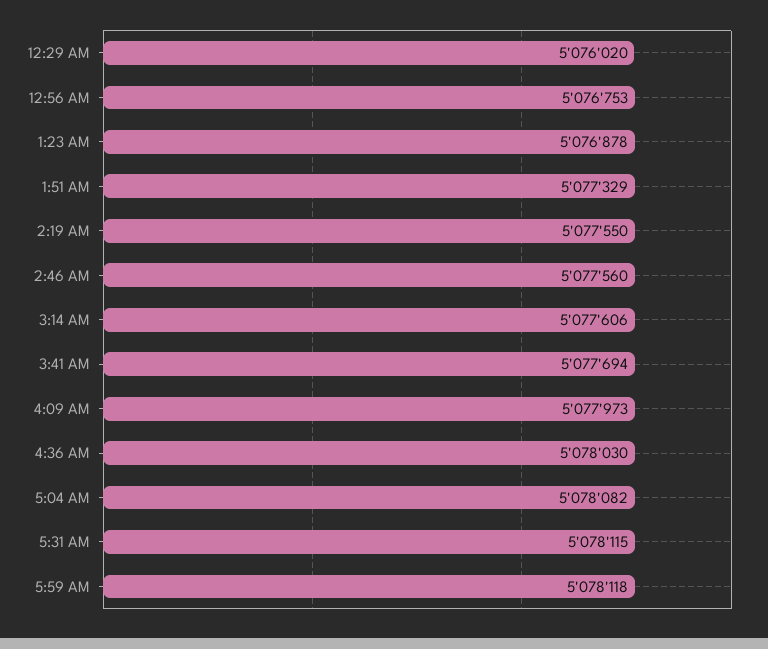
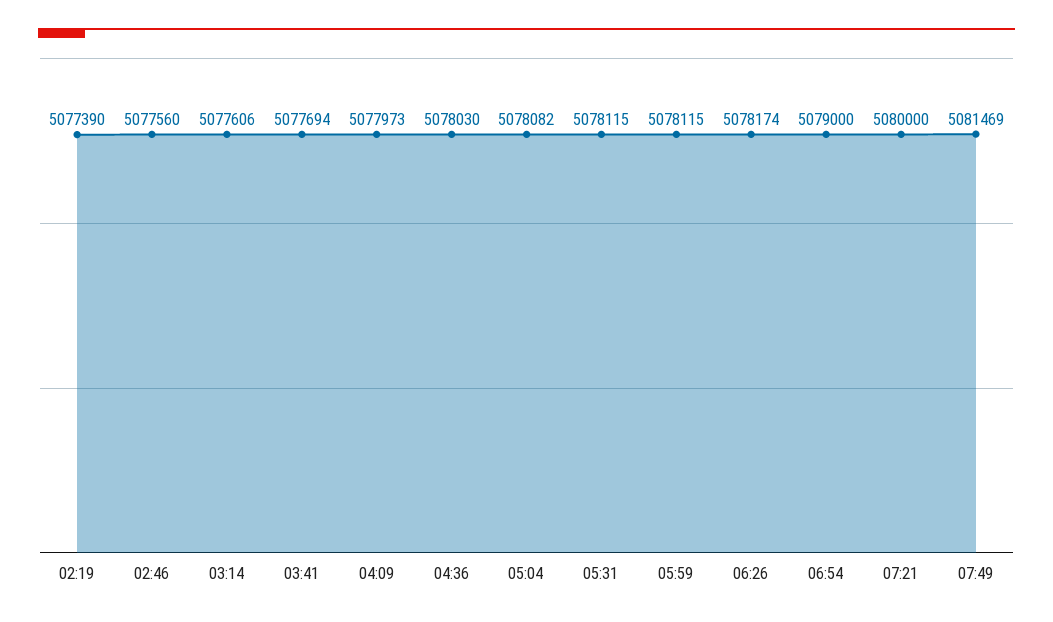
12:29 AM: 5076020 -> none
12:56 AM: 5076753 -> none
1:23 AM: 5076878 -> none
1:51 AM: 5077329 -> none
2:19 AM: 5077550 -> 5077390
5:59 AM: 5078118 -> 5078115
06:26: none -> 5078174
06:54: none -> 5079000
07:21: none -> 5080000
07:49: none -> 5081469

